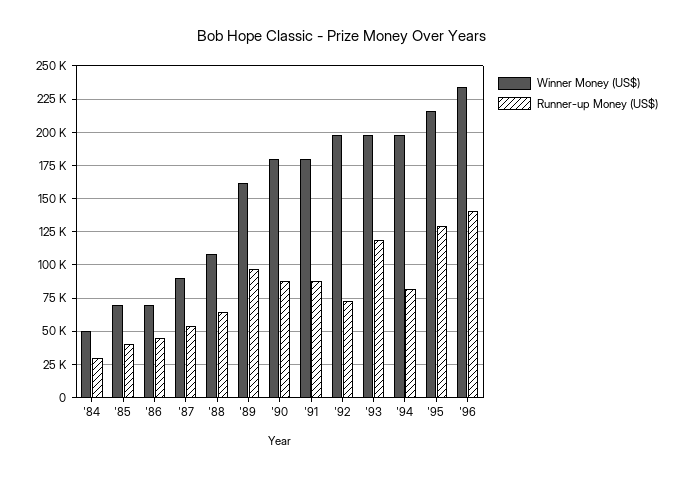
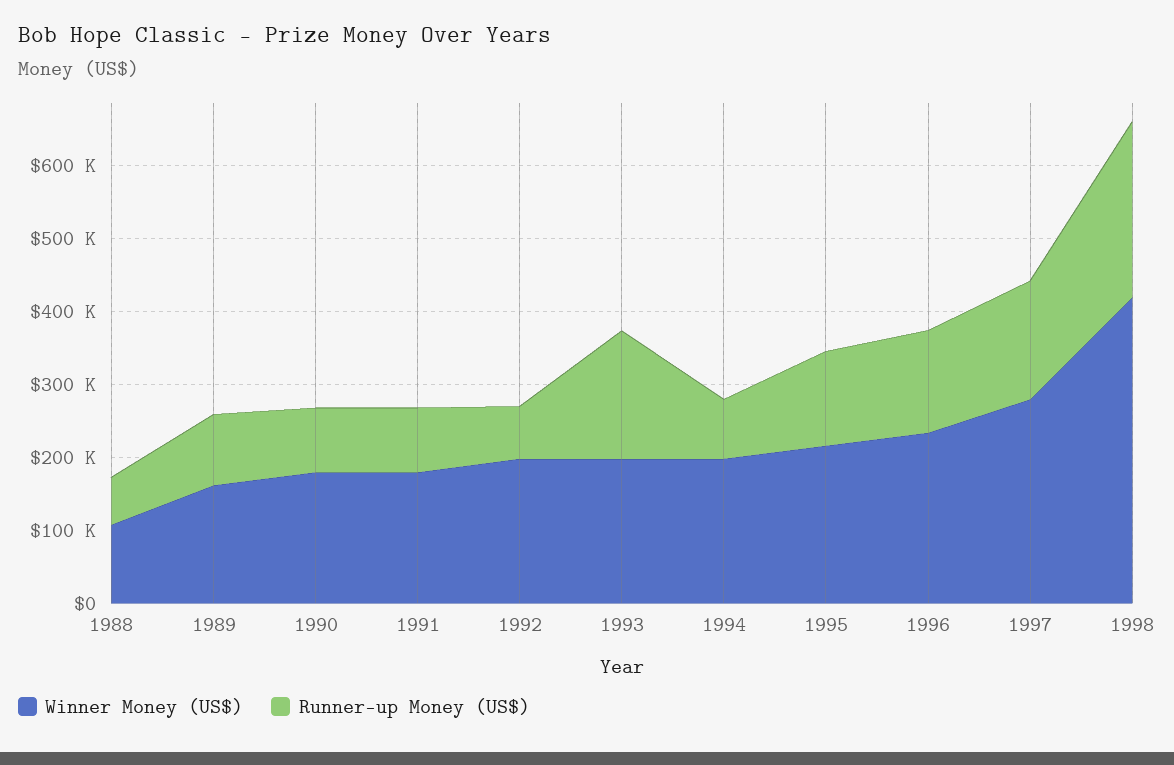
Winner Money (US$), '84: 50000 -> none
Runner-up Money (US$), '84: 30000 -> none
Winner Money (US$), '85: 70000 -> none
Runner-up Money (US$), '85: 40000 -> none
Winner Money (US$), '86: 70000 -> none
Runner-up Money (US$), '86: 45000 -> none
Winner Money (US$), '87: 90000 -> none
Runner-up Money (US$), '87: 55000 -> none
Runner-up Money (US$), '93: 120000 -> 180000
Winner Money (US$), 1997: none -> 280000
Runner-up Money (US$), 1997: none -> 160000
Winner Money (US$), 1998: none -> 420000
Runner-up Money (US$), 1998: none -> 240000

